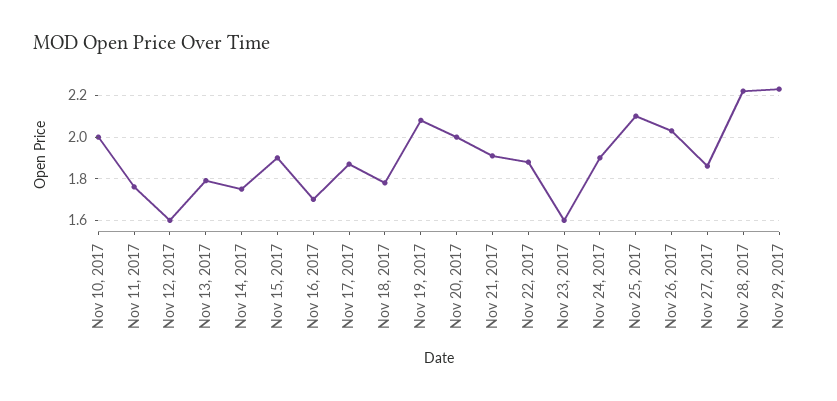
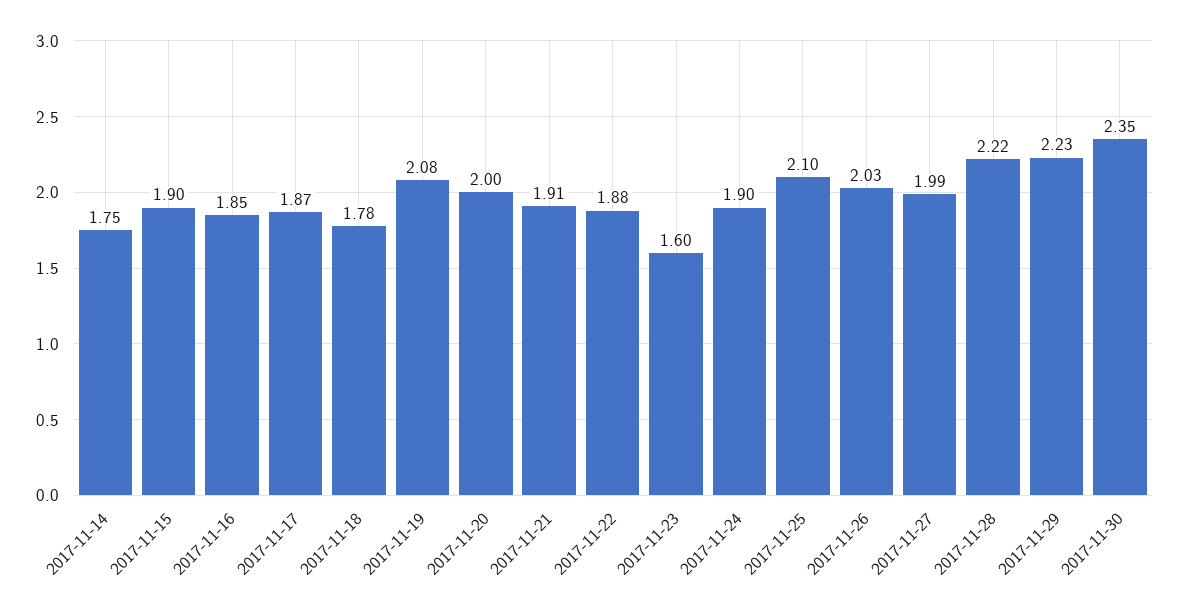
Nov 10, 2017: 2 -> none
Nov 11, 2017: 1.75 -> none
Nov 12, 2017: 1.6 -> none
Nov 13, 2017: 1.8 -> none
Nov 16, 2017: 1.7 -> 1.85
Nov 27, 2017: 1.85 -> 1.99
2017-11-30: none -> 2.35

